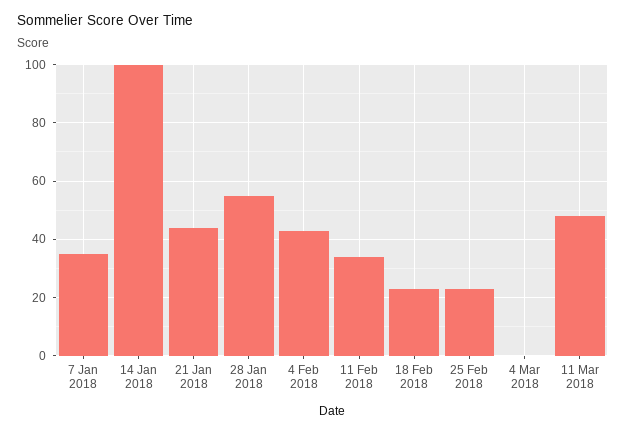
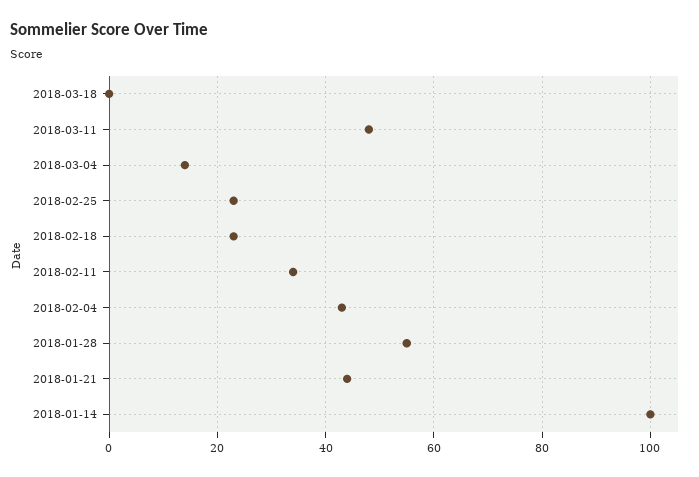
7 Jan 2018: 35 -> none
4 Mar 2018: 0 -> 15
2018-03-18: none -> 0

